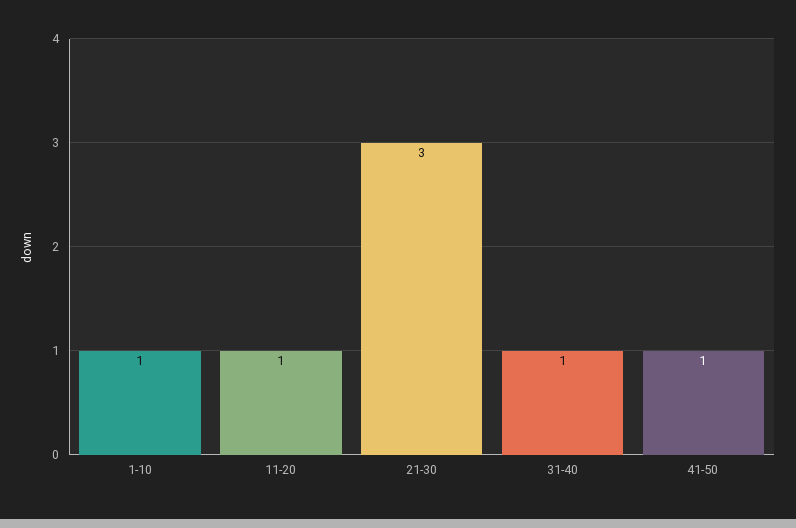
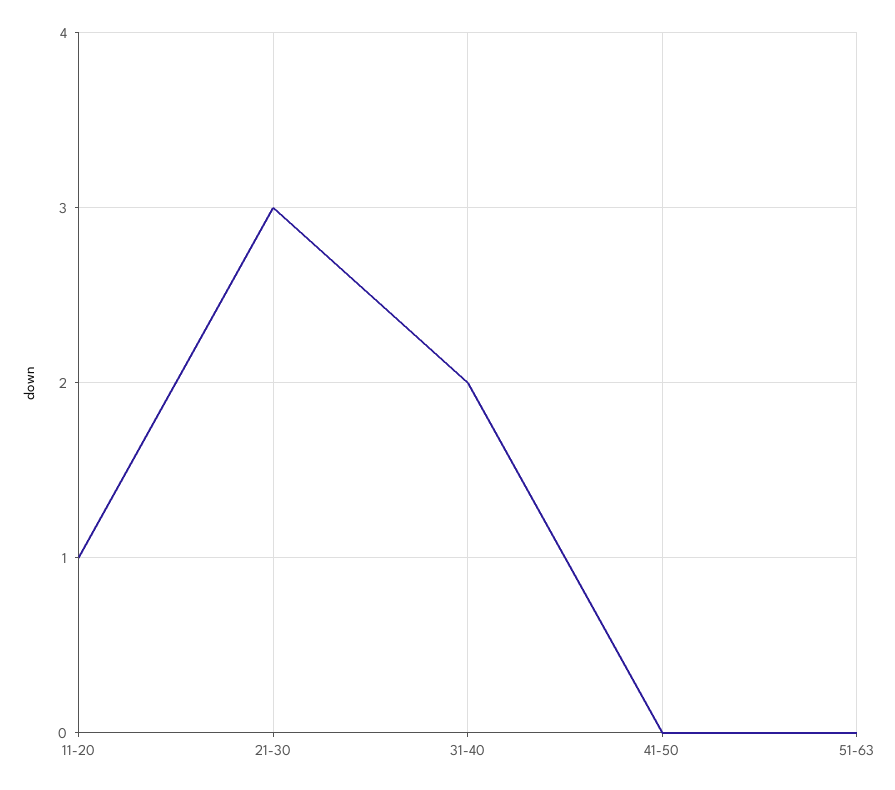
1-10: 1 -> none
31-40: 1 -> 2
41-50: 1 -> 0
51-63: none -> 0

